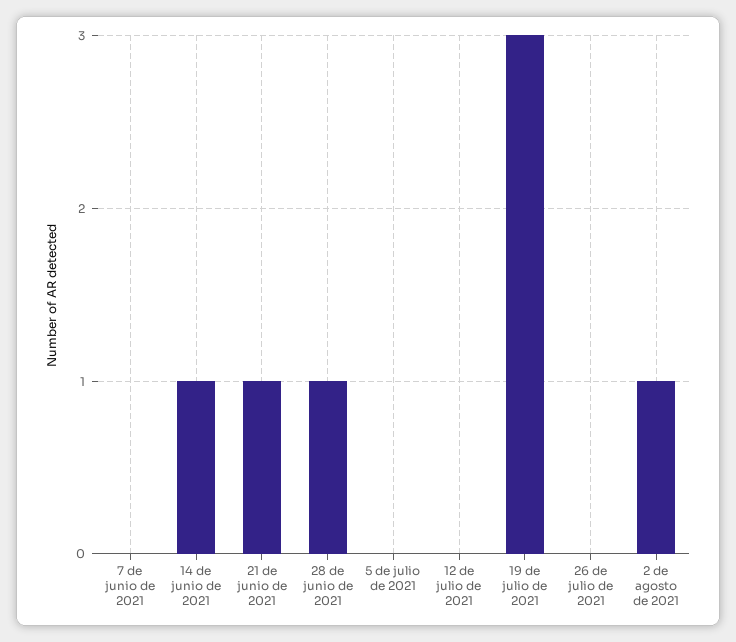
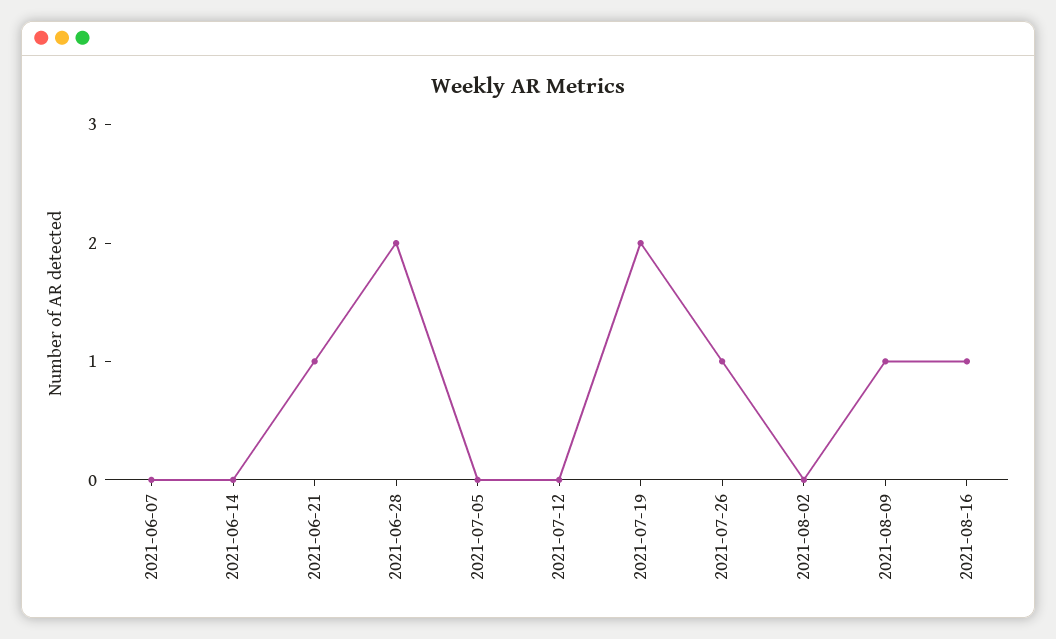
14 de junio de 2021: 1 -> 0
28 de junio de 2021: 1 -> 2
19 de julio de 2021: 3 -> 2
26 de julio de 2021: 0 -> 1
2 de agosto de 2021: 1 -> 0
2021-08-09: none -> 1
2021-08-16: none -> 1

